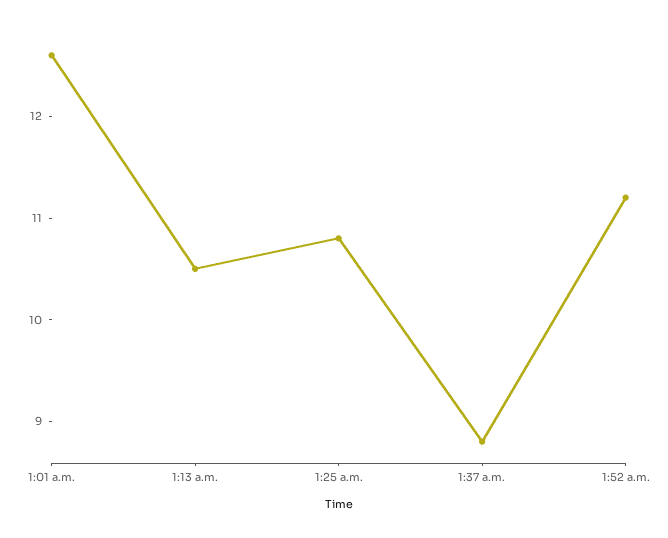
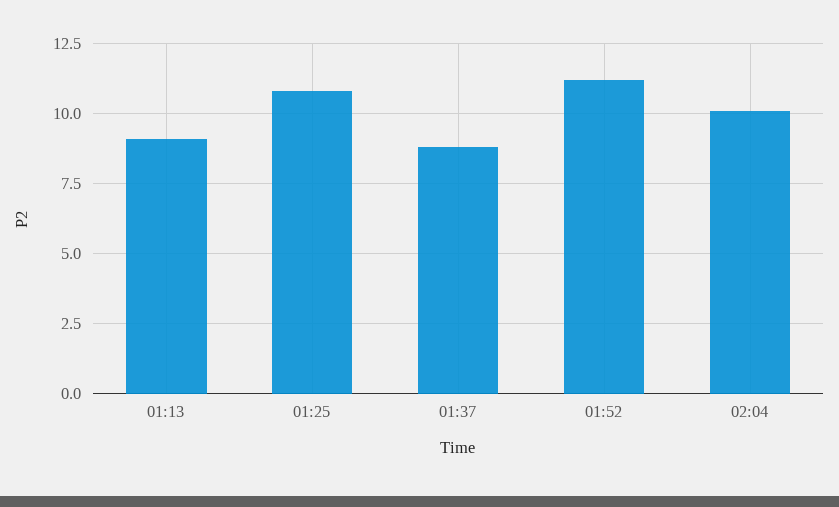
1:01 a.m.: 12.6 -> none
1:13 a.m.: 10.5 -> 9
02:04: none -> 10

